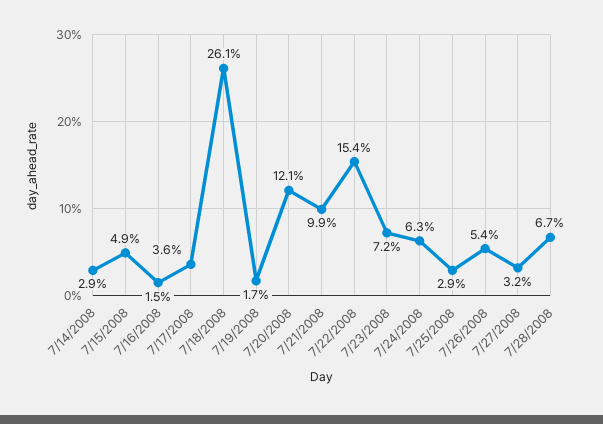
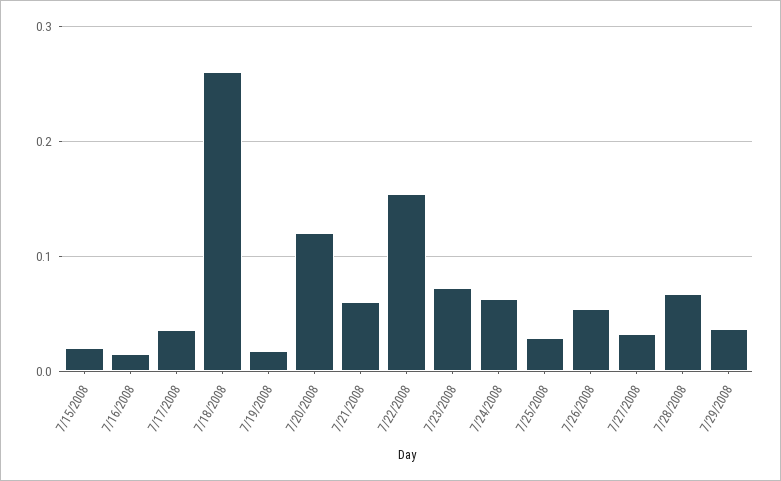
7/14/2008: 0.029 -> none
7/15/2008: 0.049 -> 0.02
7/21/2008: 0.099 -> 0.06
7/29/2008: none -> 0.04

